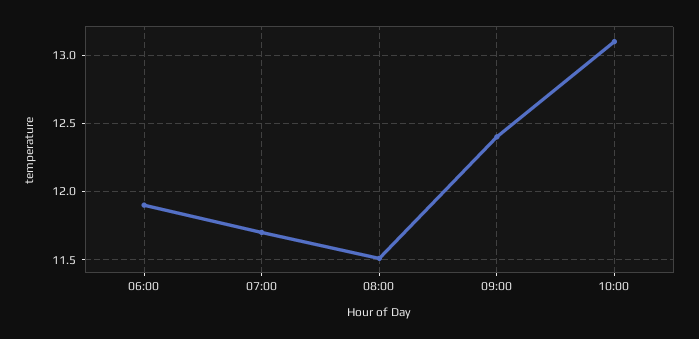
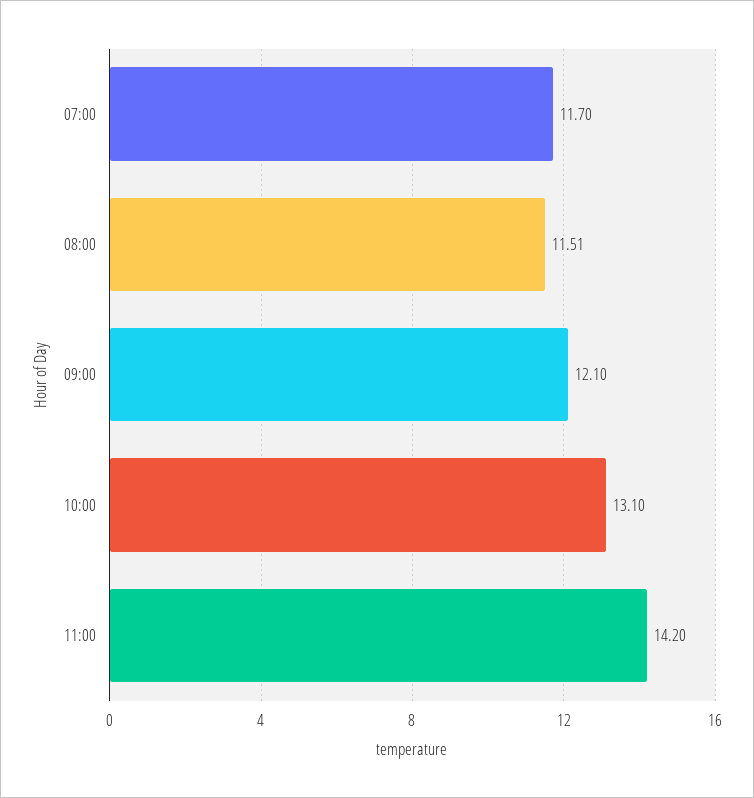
06:00: 11.9 -> none
09:00: 12.4 -> 12.1
11:00: none -> 14.2

